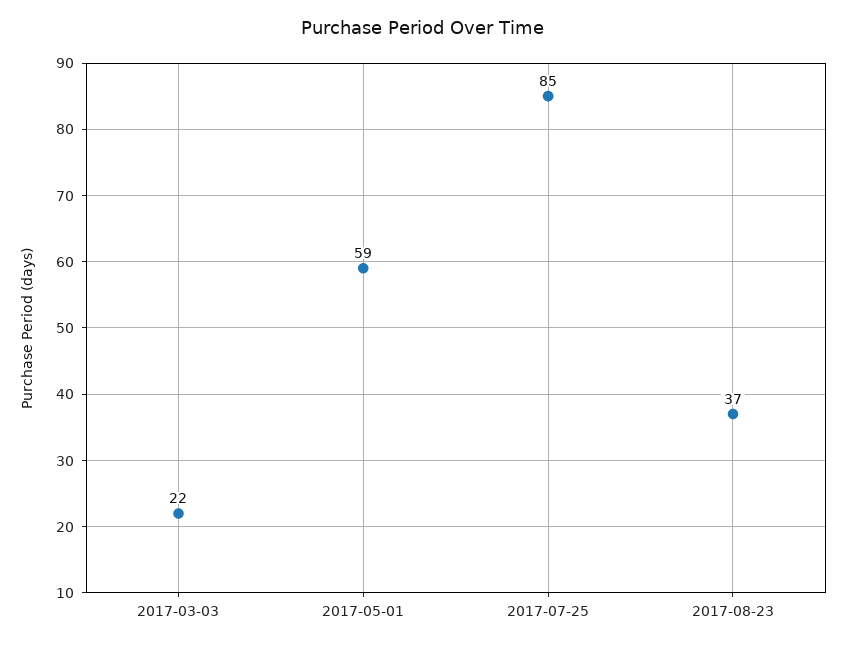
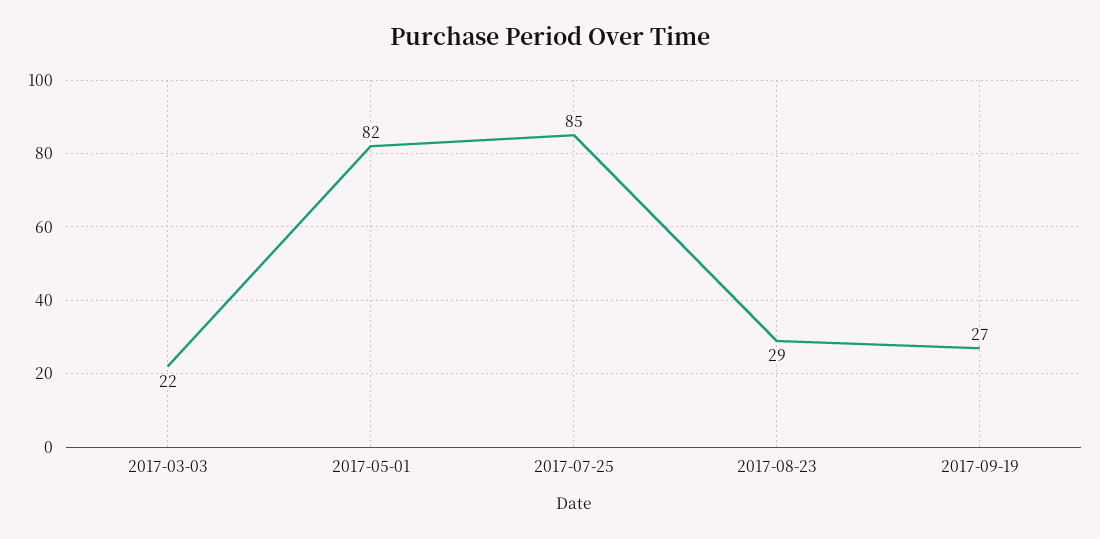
2017-05-01: 59 -> 82
2017-08-23: 37 -> 29
2017-09-19: none -> 27

